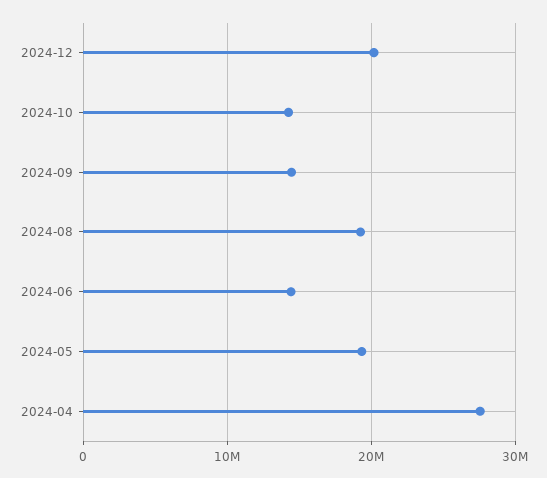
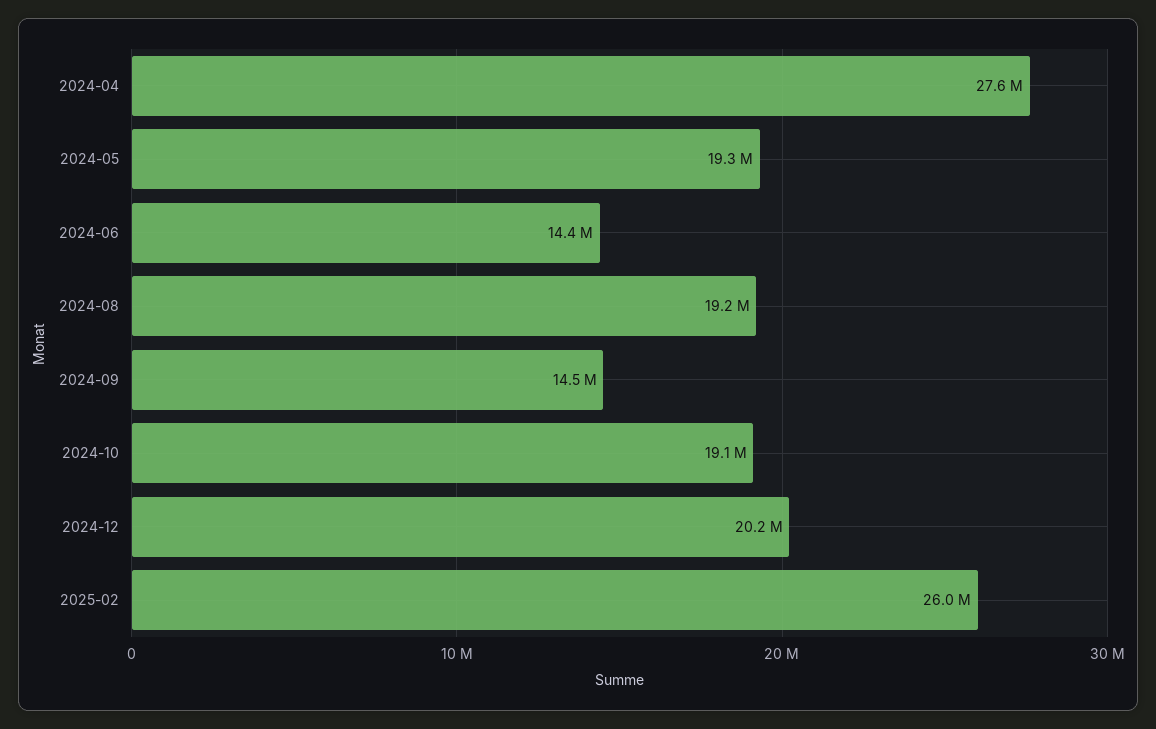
2024-10: 14000000 -> 19100000
2025-02: none -> 26000000

